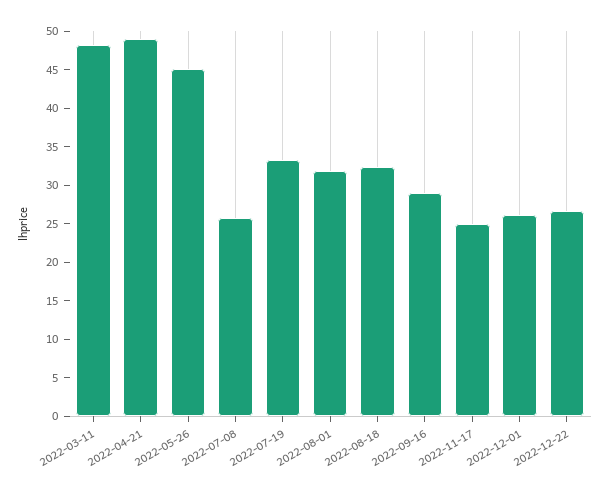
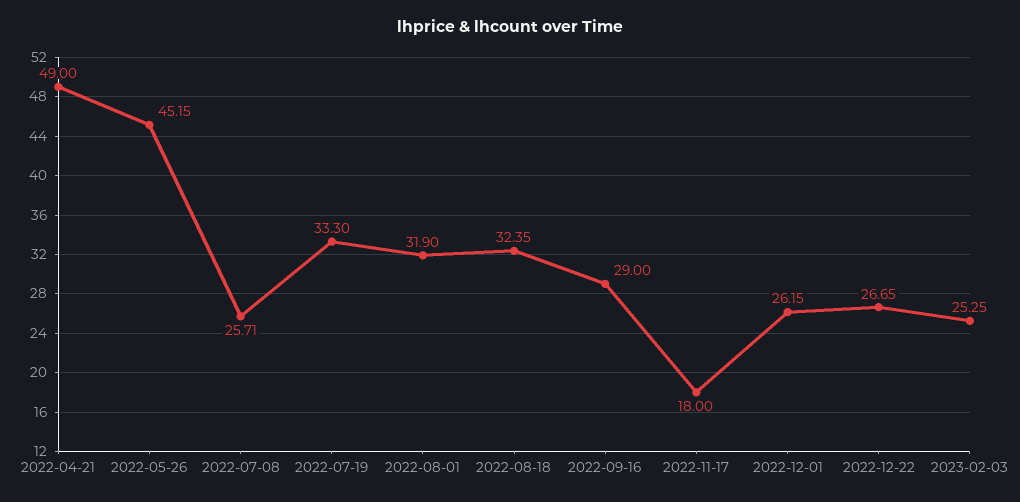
2022-03-11: 47.5 -> none
2022-11-17: 25 -> 18
2023-02-03: none -> 25.25

